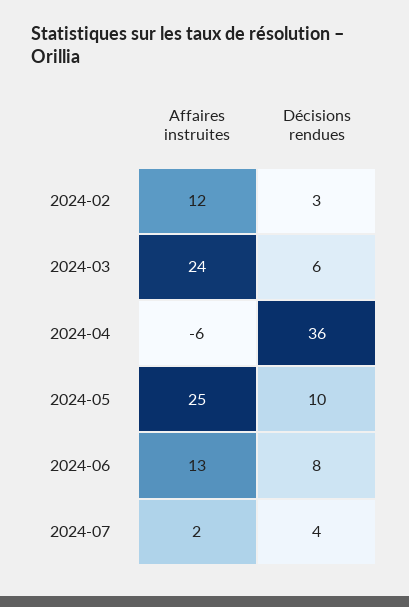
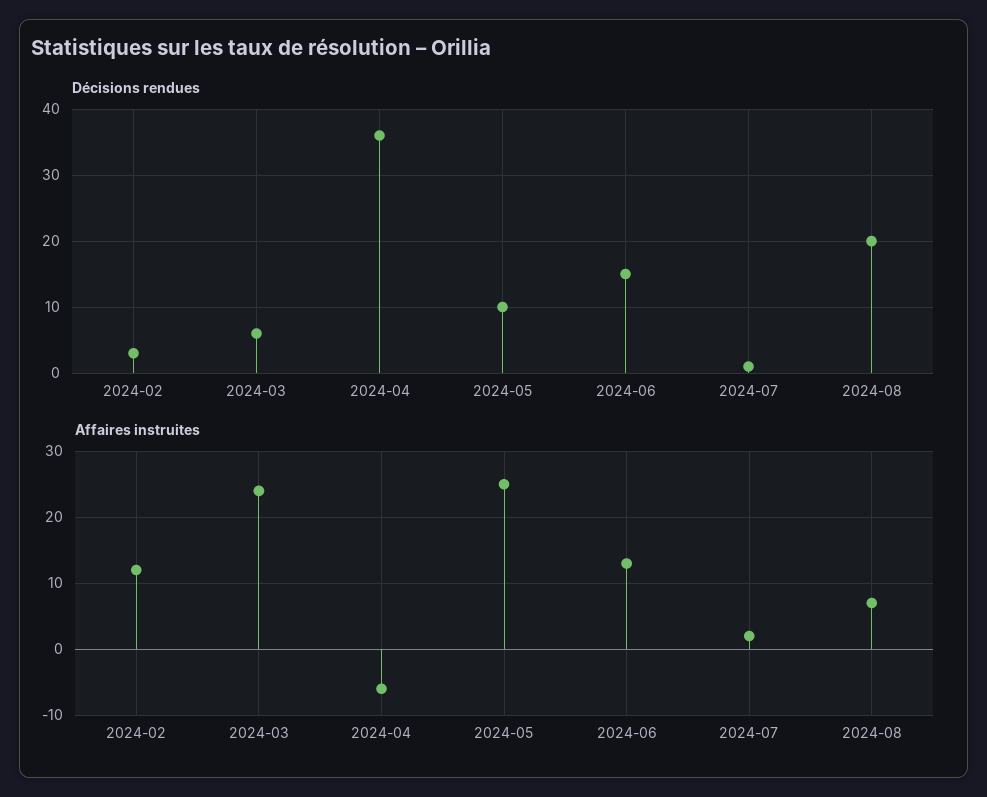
Décisions rendues, 2024-06: 8 -> 15
Décisions rendues, 2024-07: 4 -> 1
Décisions rendues, 2024-08: none -> 20
Affaires instruites, 2024-08: none -> 7

